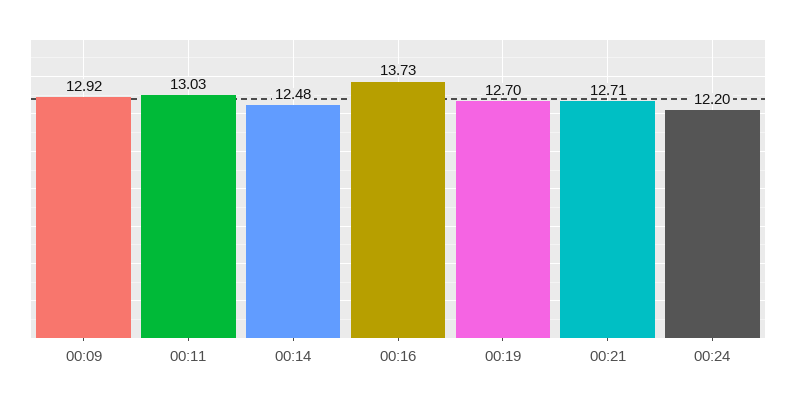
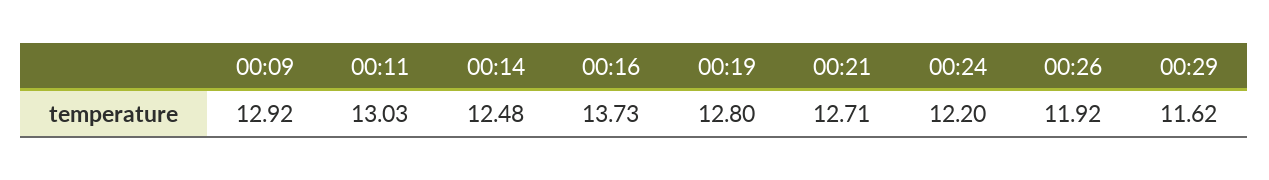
00:19: 12.7 -> 12.8
00:26: none -> 11.92
00:29: none -> 11.62

